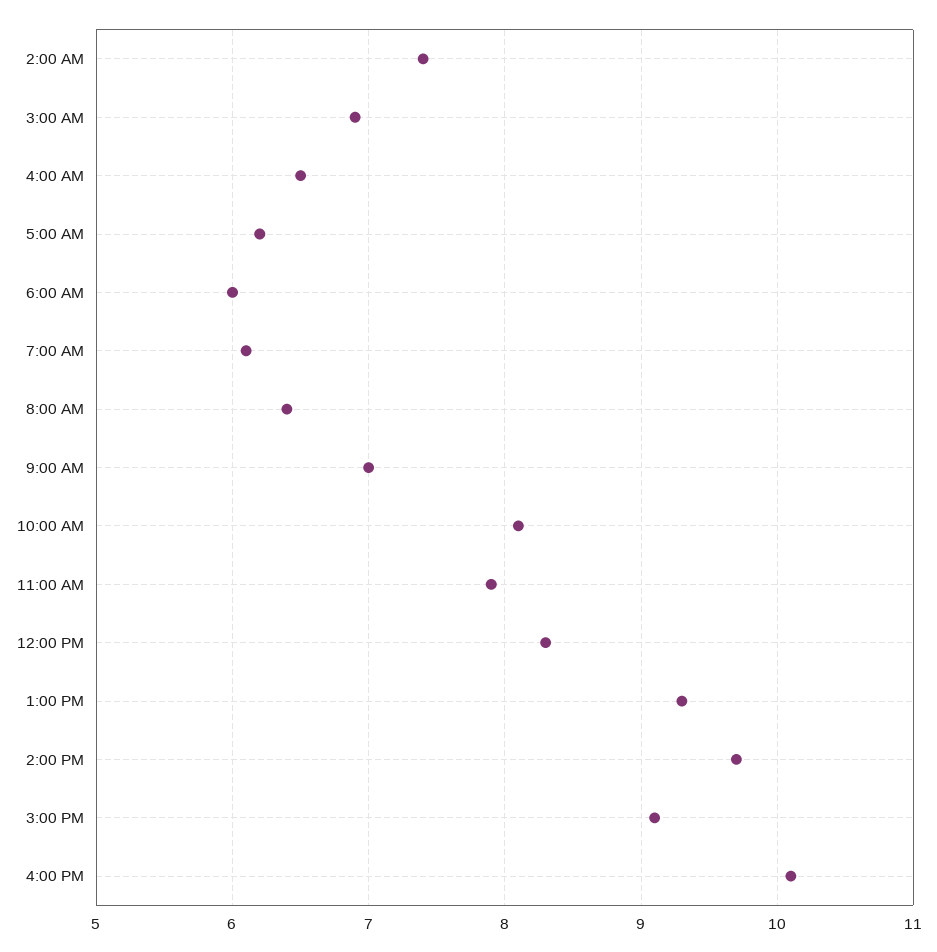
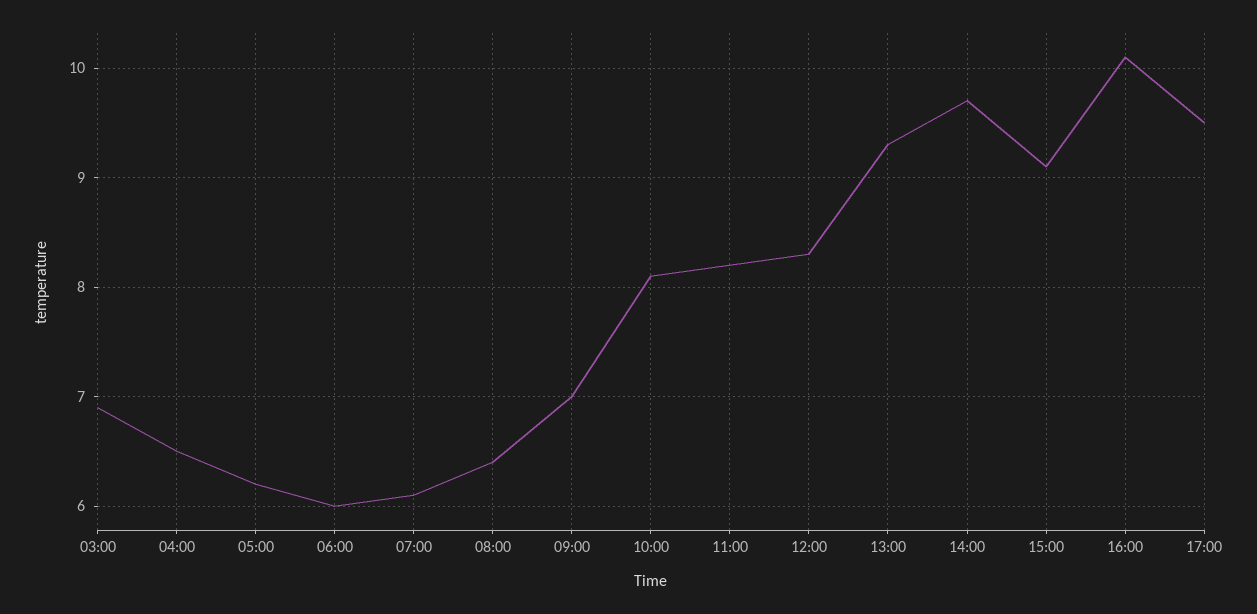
2:00 AM: 7.4 -> none
11:00 AM: 7.9 -> 8.2
17:00: none -> 9.5

